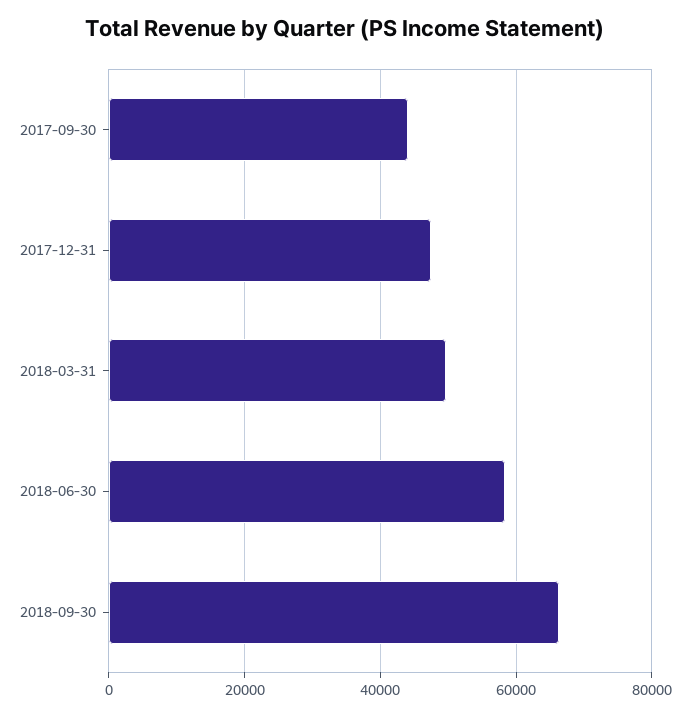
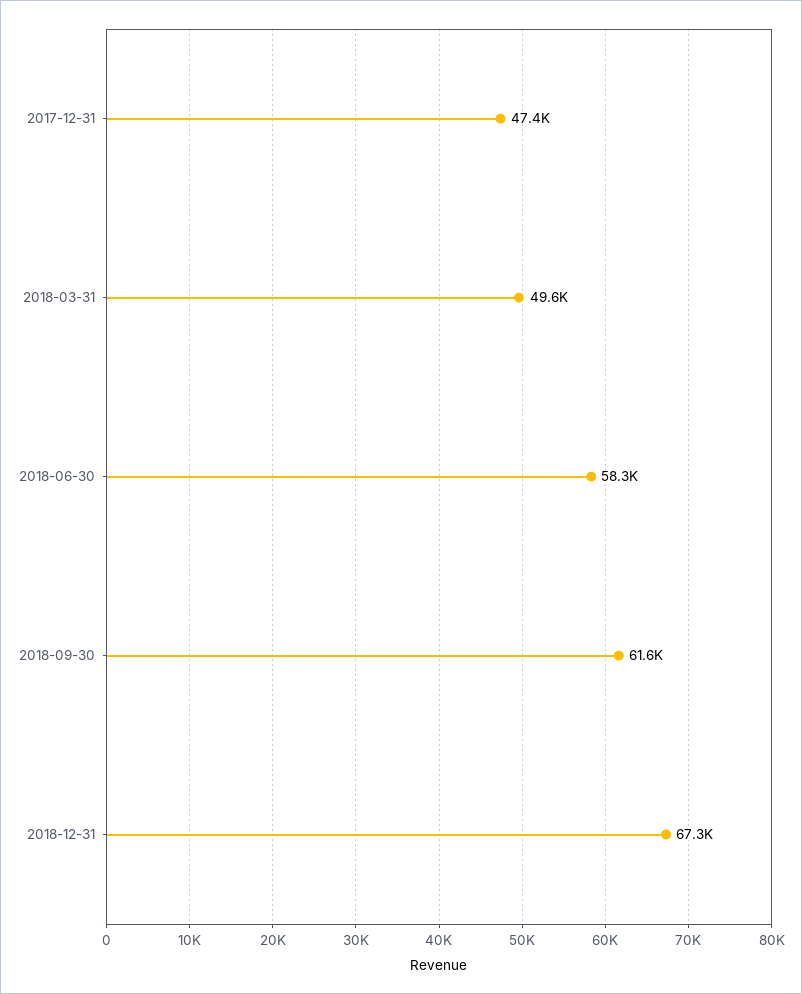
2017-09-30: 44000 -> none
2018-09-30: 66000 -> 61600
2018-12-31: none -> 67300

